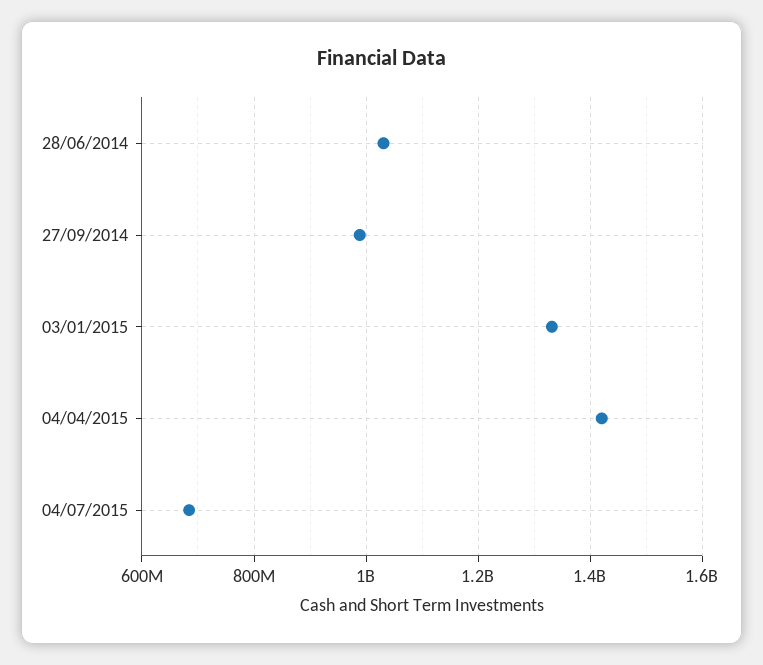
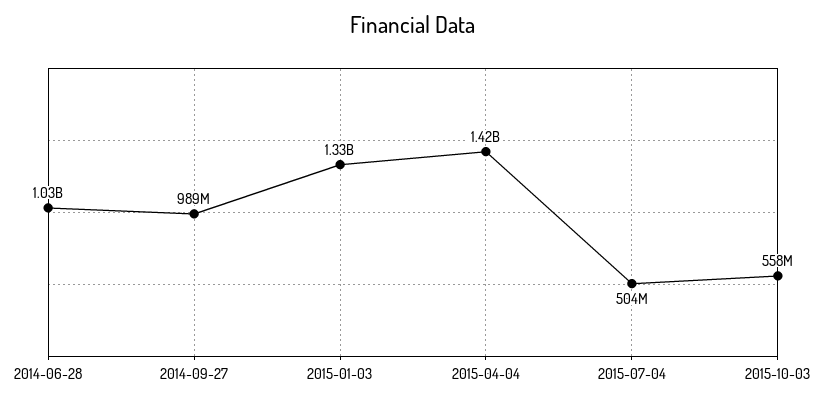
04/07/2015: 680000000 -> 504000000
2015-10-03: none -> 558000000

